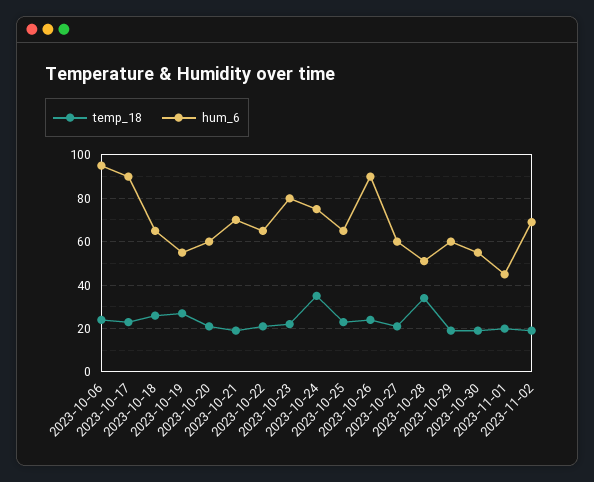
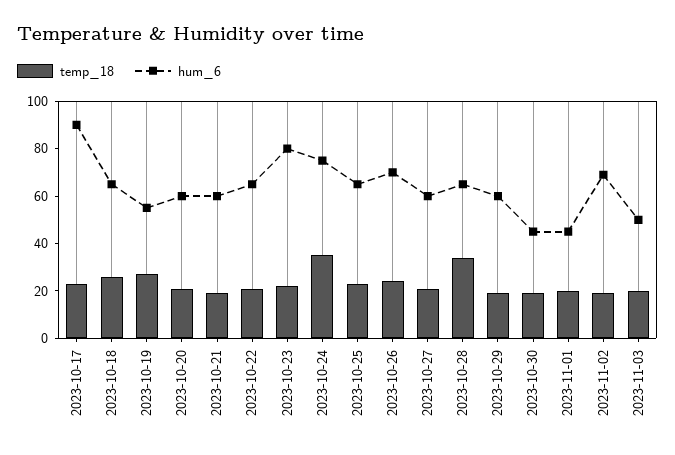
temp_18, 2023-10-06: 25 -> none
hum_6, 2023-10-06: 95 -> none
hum_6, 2023-10-21: 70 -> 60
hum_6, 2023-10-26: 90 -> 70
hum_6, 2023-10-28: 50 -> 65
hum_6, 2023-10-30: 55 -> 45
temp_18, 2023-11-03: none -> 20
hum_6, 2023-11-03: none -> 50

